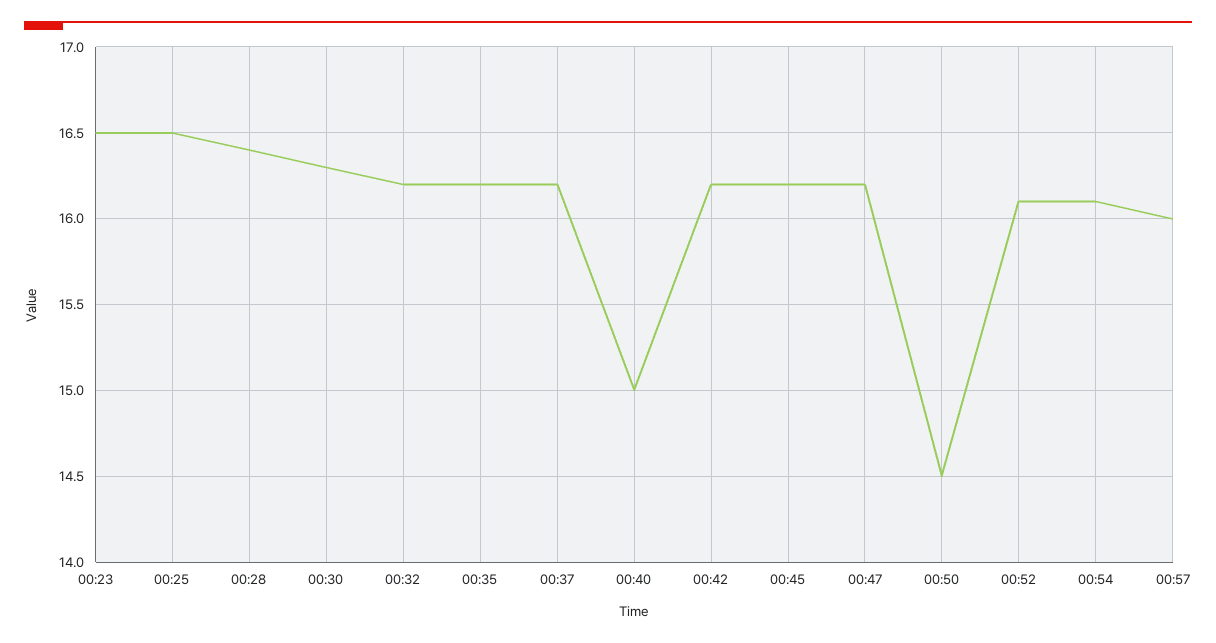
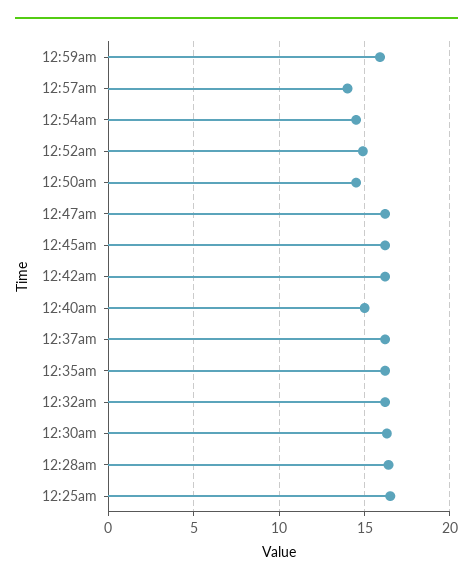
00:23: 16.5 -> none
00:52: 16.1 -> 15
00:54: 16.1 -> 14.5
00:57: 16 -> 14
12:59am: none -> 16

